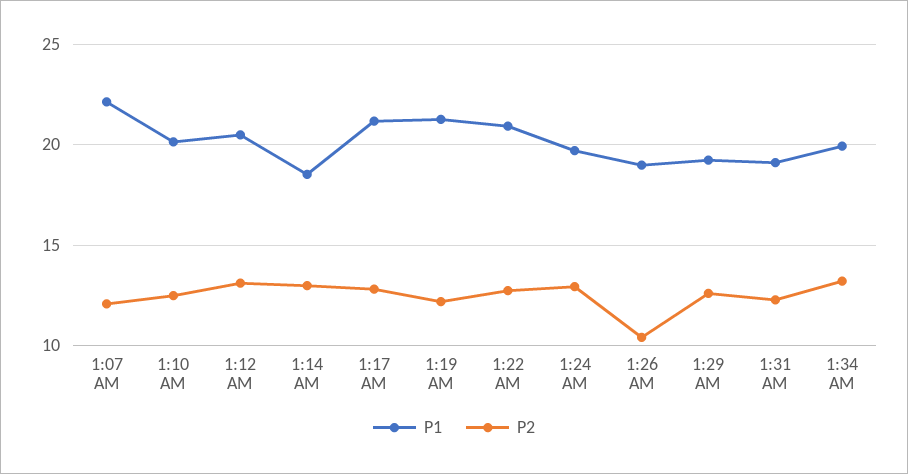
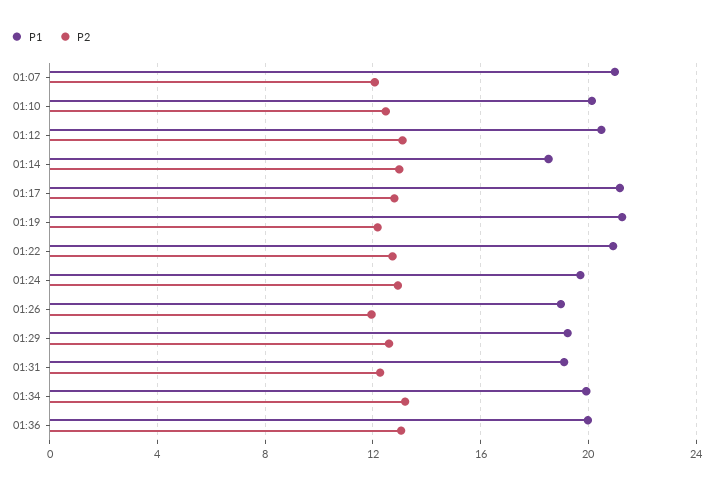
P1, 1:07 AM: 22 -> 21
P2, 1:26 AM: 10.5 -> 12
P1, 01:36: none -> 20
P2, 01:36: none -> 13

